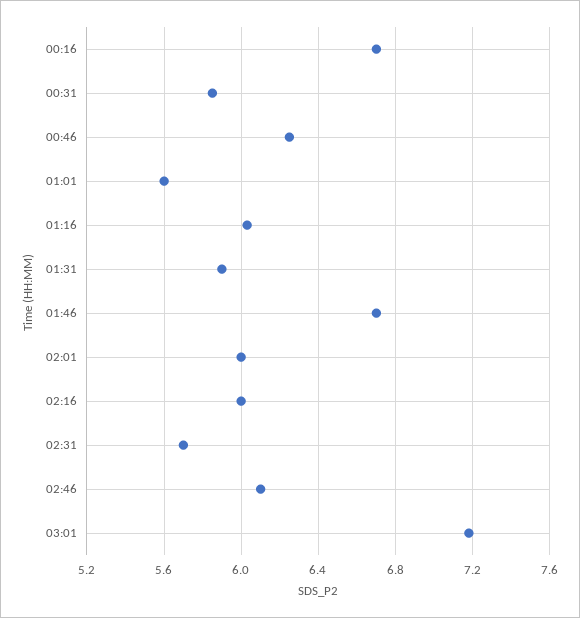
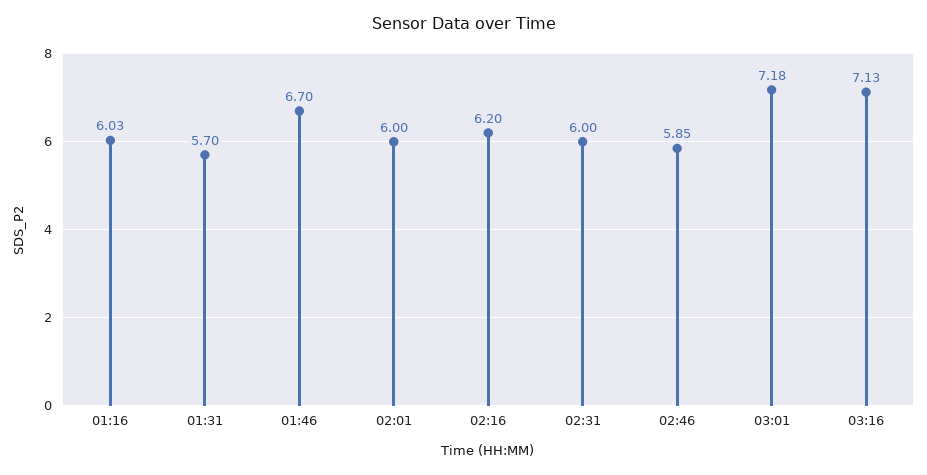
00:16: 6.7 -> none
00:31: 5.85 -> none
00:46: 6.25 -> none
01:01: 5.6 -> none
01:31: 5.9 -> 5.7
02:16: 6 -> 6.2
02:31: 5.7 -> 6
02:46: 6.1 -> 5.85
03:16: none -> 7.13

